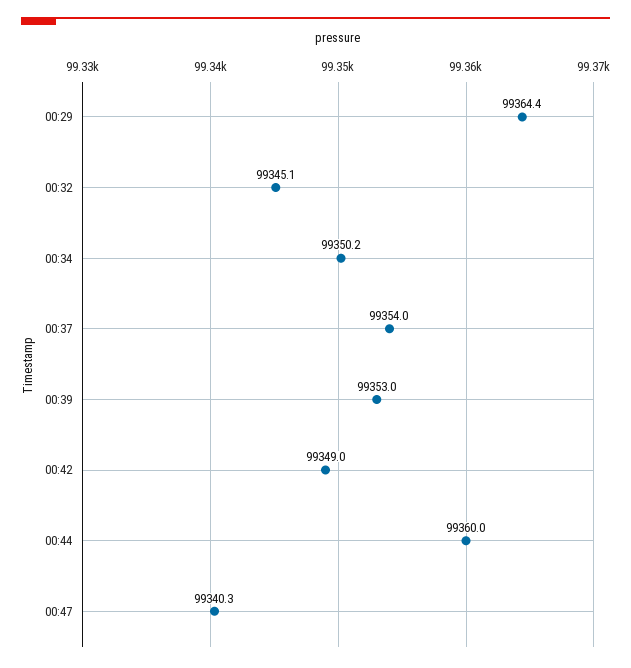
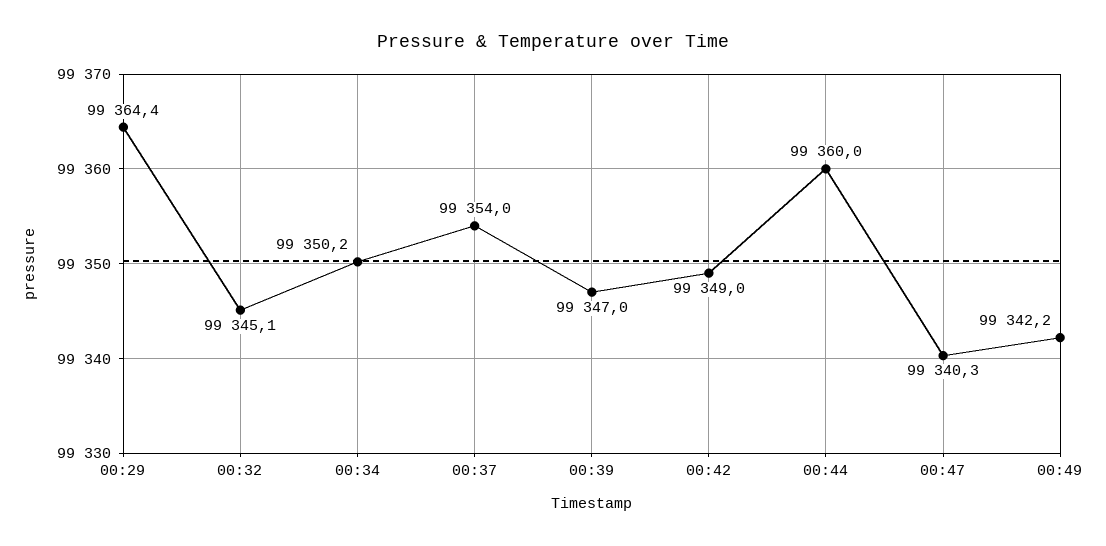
00:39: 99353 -> 99347
00:49: none -> 99342.2

